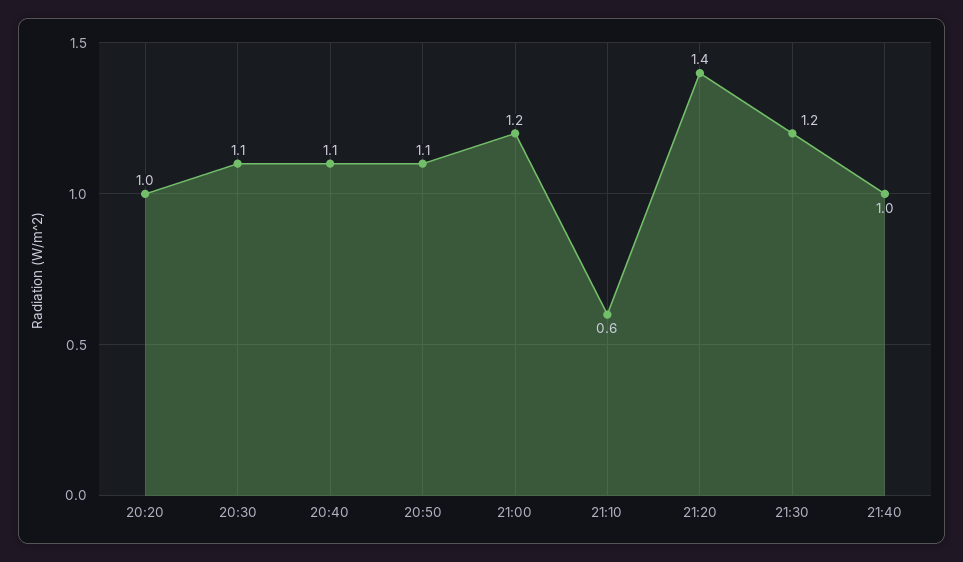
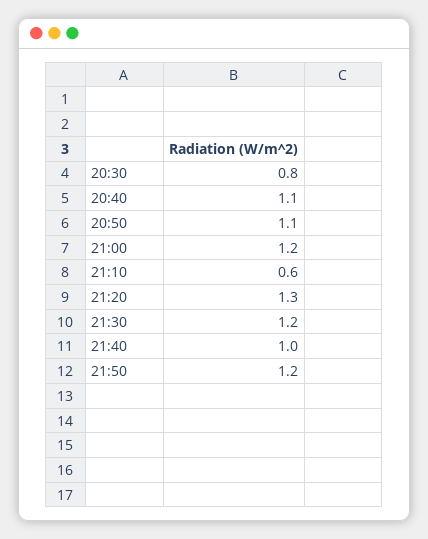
20:20: 1 -> none
20:30: 1.1 -> 0.8
21:20: 1.4 -> 1.3
21:50: none -> 1.2

